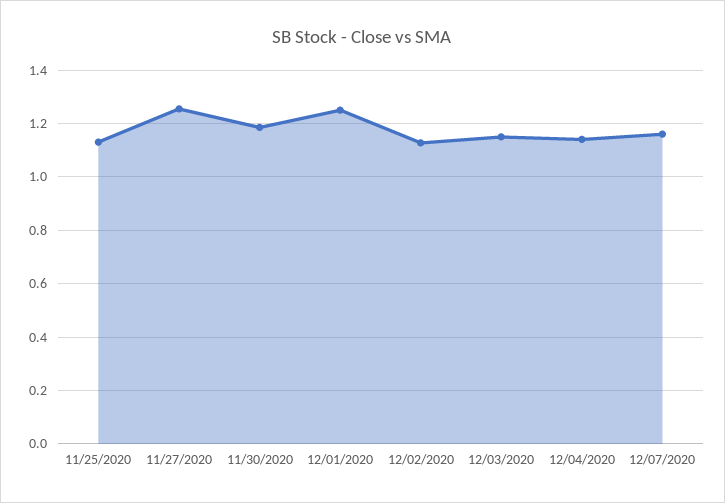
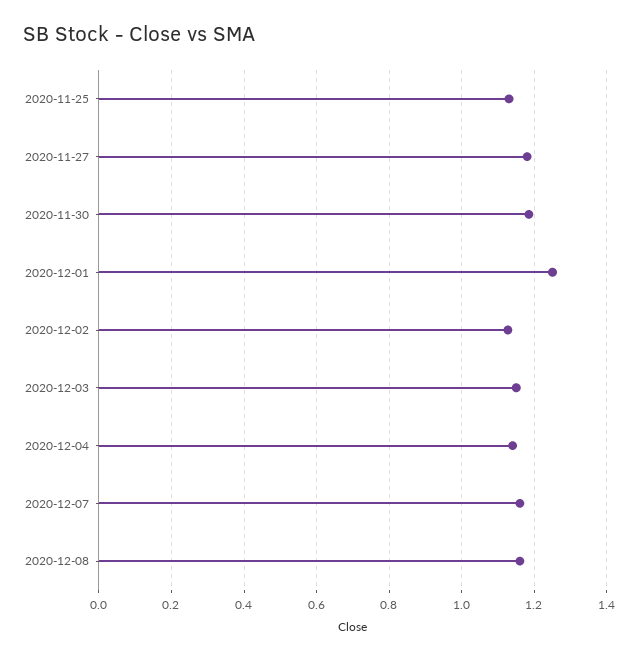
11/27/2020: 1.25 -> 1.18
2020-12-08: none -> 1.16

